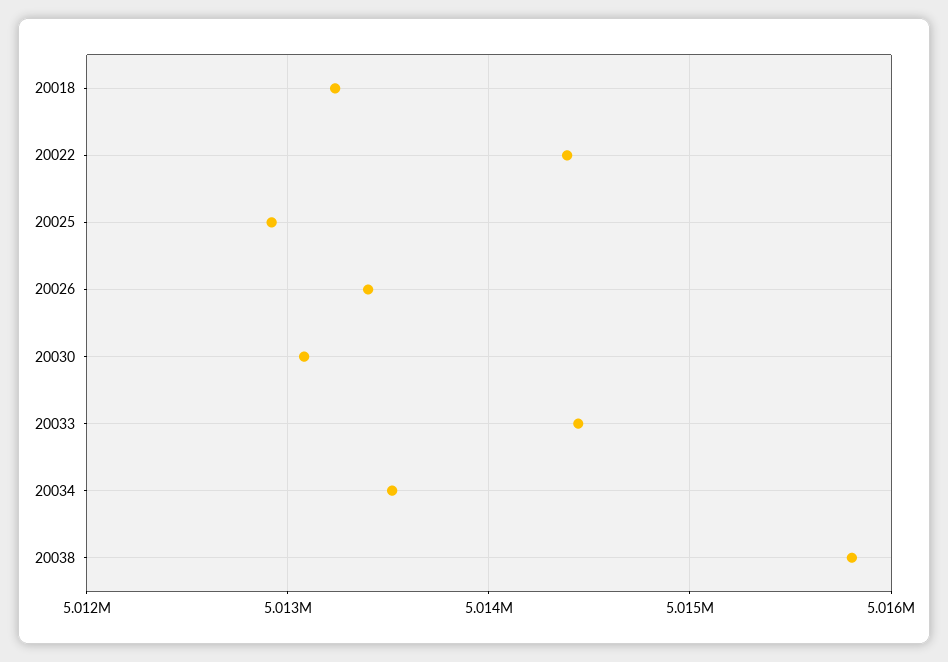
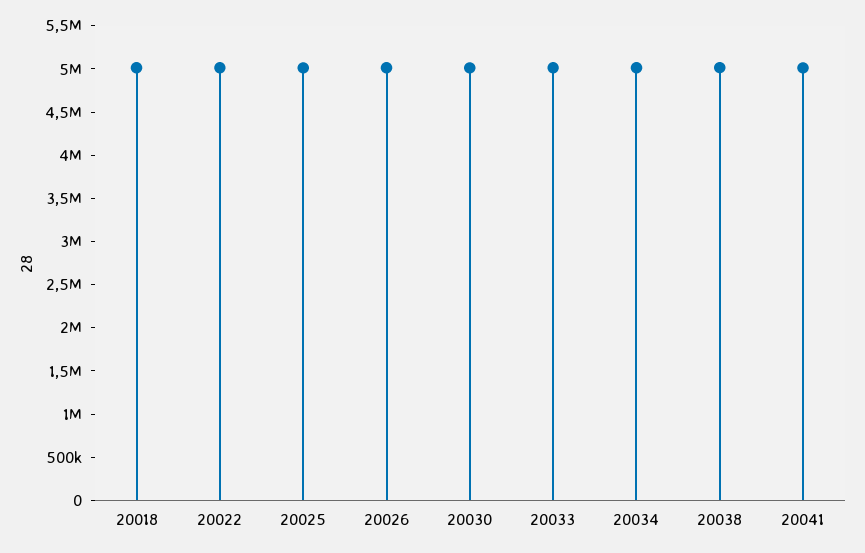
20041: none -> 5000000

